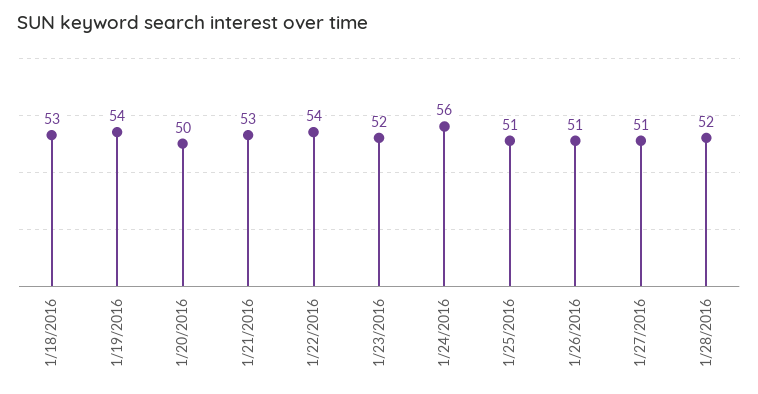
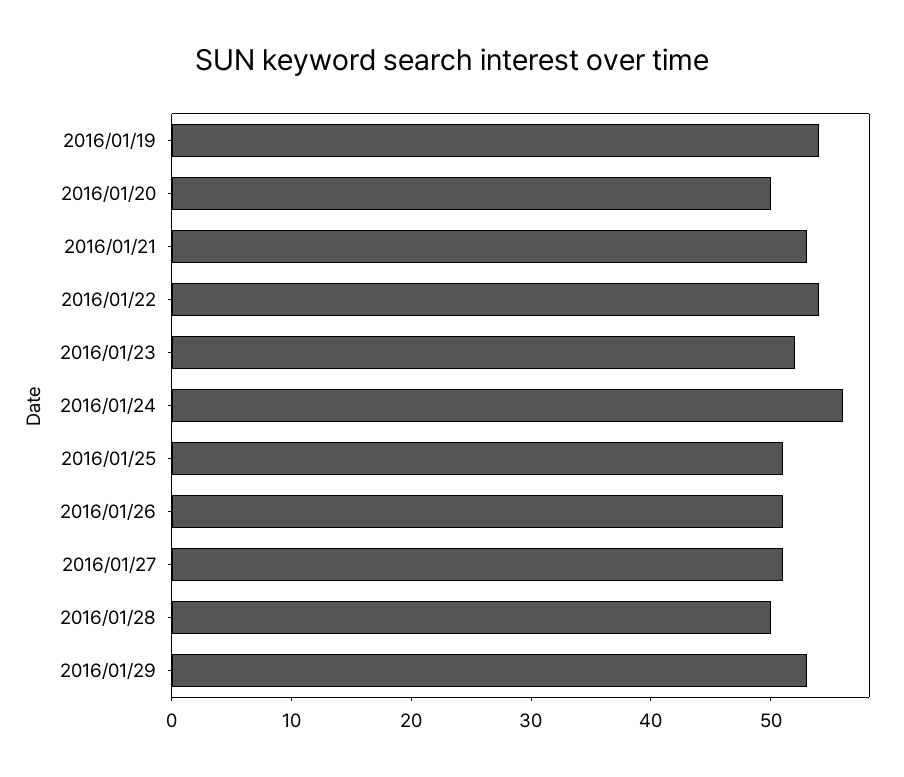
1/18/2016: 53 -> none
1/28/2016: 52 -> 50
2016/01/29: none -> 53

